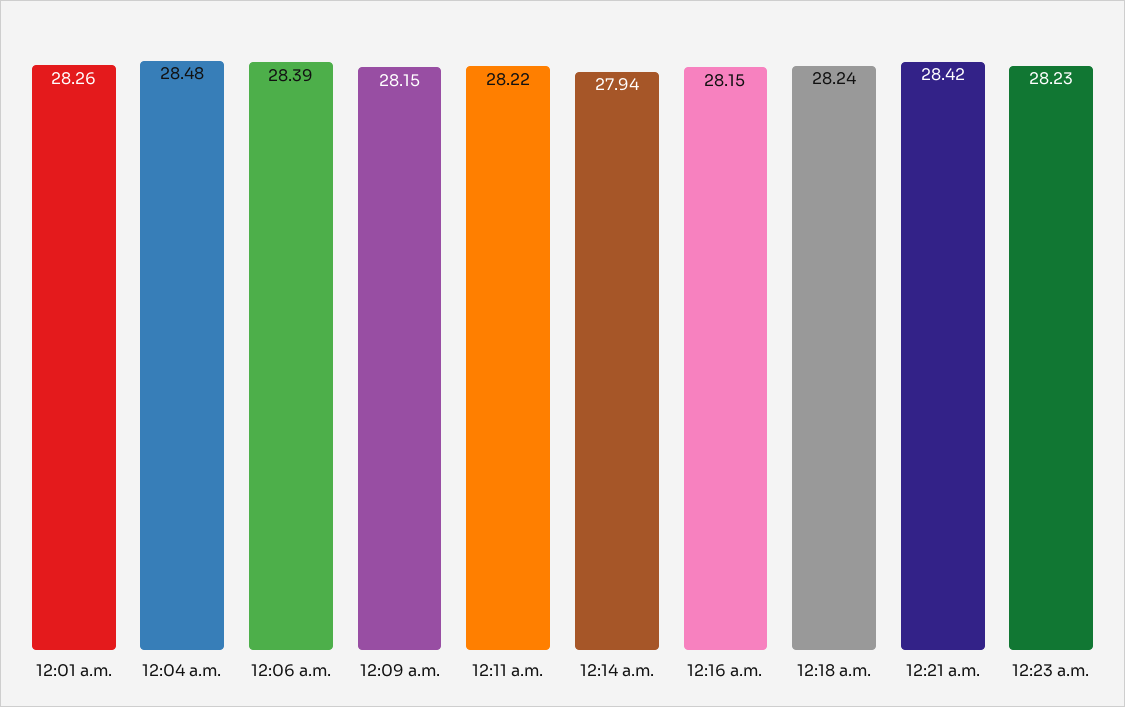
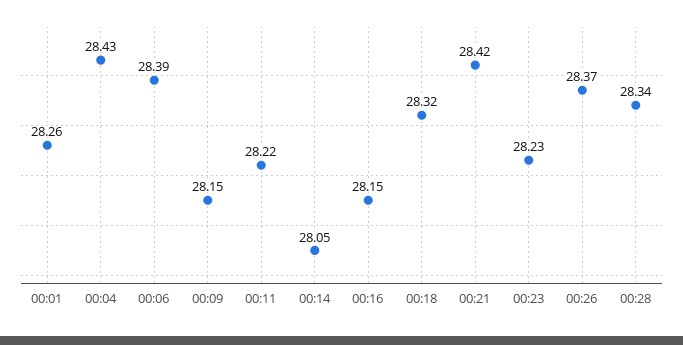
12:04 a.m.: 28.48 -> 28.43
12:14 a.m.: 27.94 -> 28.05
12:18 a.m.: 28.24 -> 28.32
00:26: none -> 28.37
00:28: none -> 28.34

